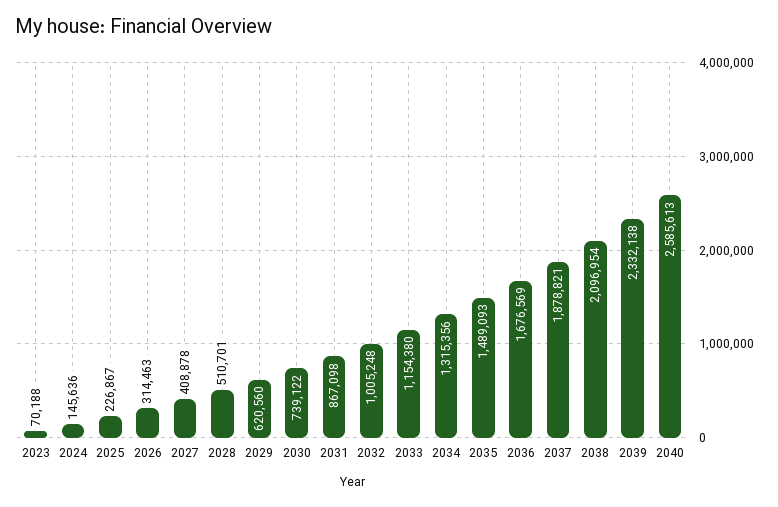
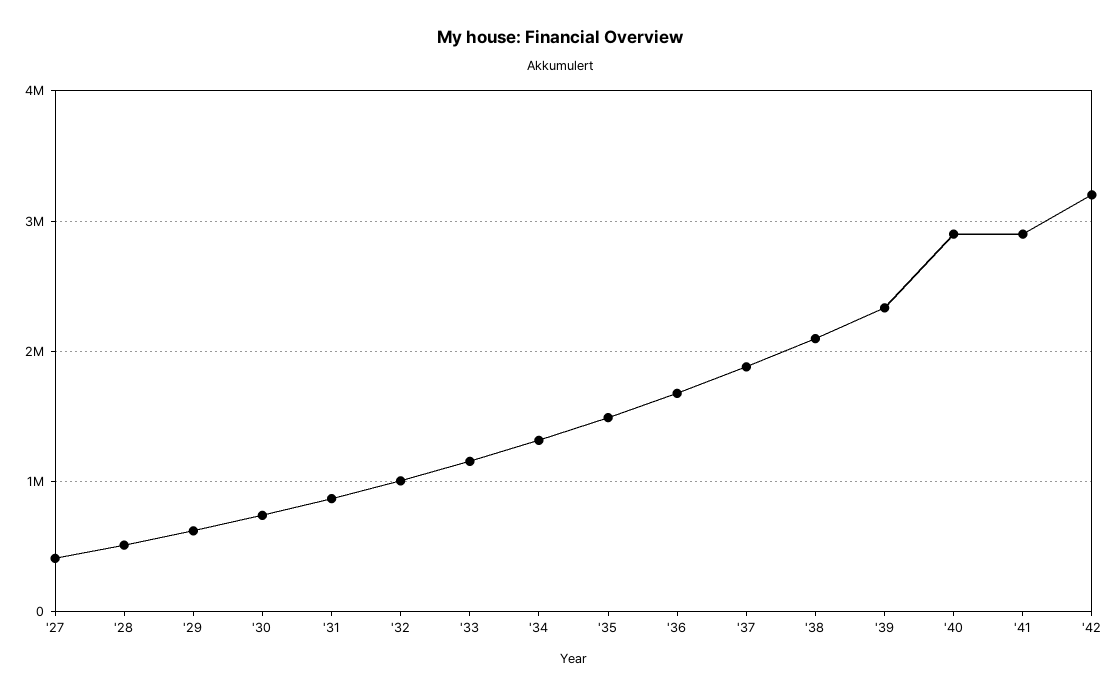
2023: 70188 -> none
2024: 145636 -> none
2025: 226867 -> none
2026: 314463 -> none
2040: 2585613 -> 2900000
'41: none -> 2900000
'42: none -> 3200000

